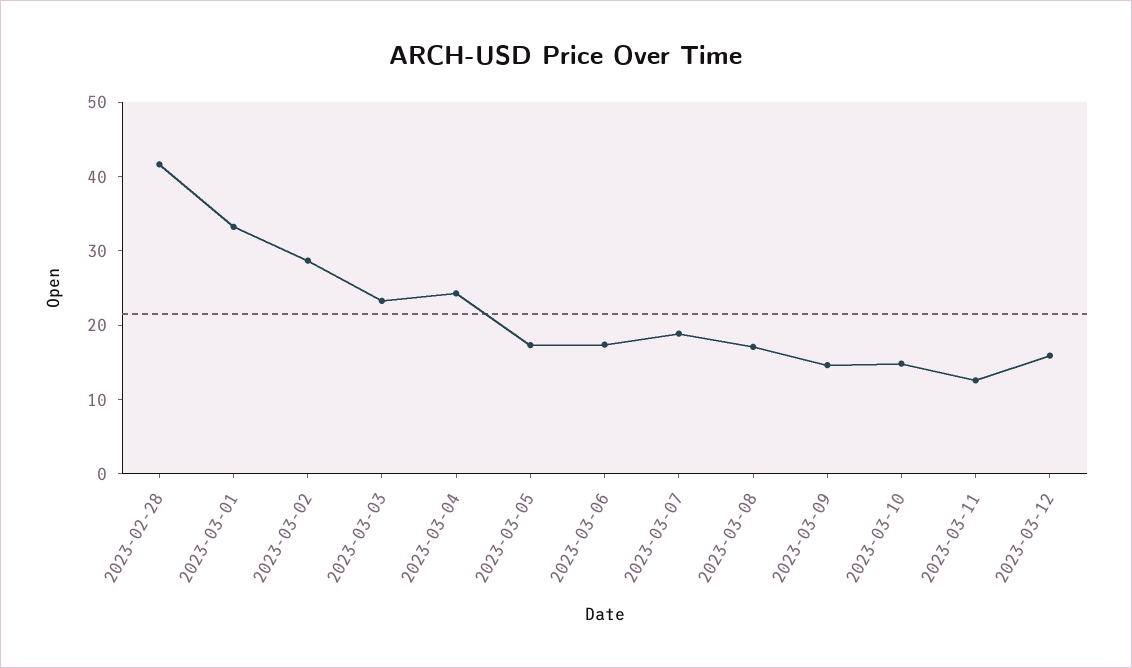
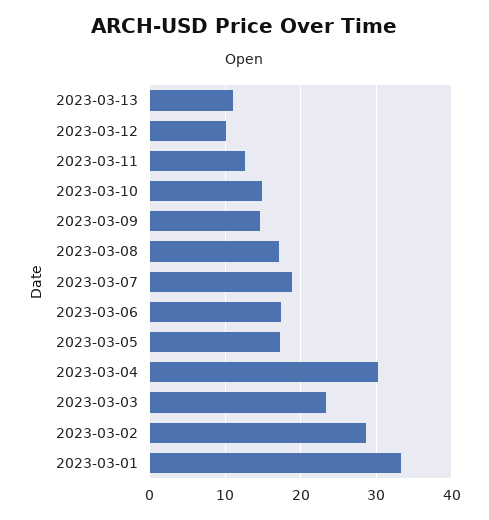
2023-02-28: 42 -> none
2023-03-04: 24 -> 30
2023-03-12: 16 -> 10
2023-03-13: none -> 11

